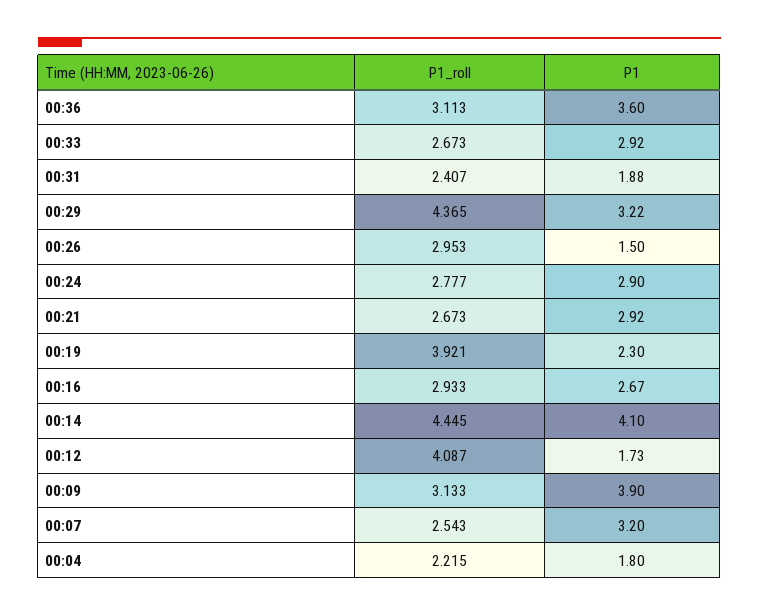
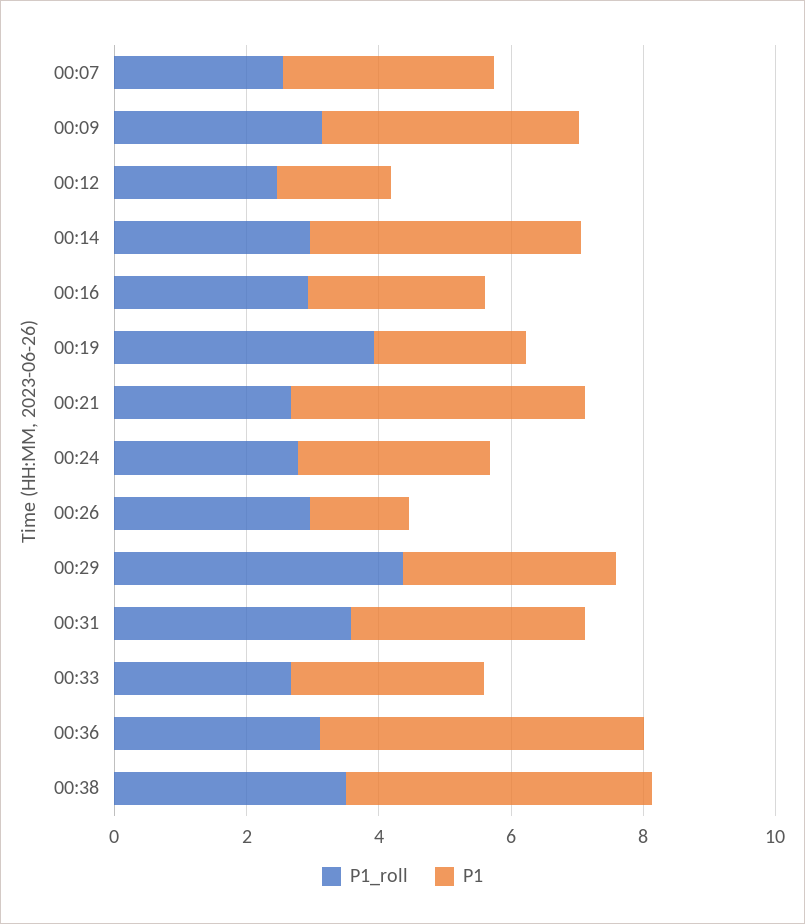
P1, 00:36: 3.6 -> 5
P1_roll, 00:31: 2.407 -> 3.5
P1, 00:31: 1.88 -> 3.5
P1, 00:21: 2.92 -> 4.5
P1_roll, 00:14: 4.445 -> 3
P1_roll, 00:12: 4.087 -> 2.5
P1_roll, 00:04: 2.215 -> none
P1, 00:04: 1.8 -> none
P1_roll, 00:38: none -> 3.5
P1, 00:38: none -> 4.5

